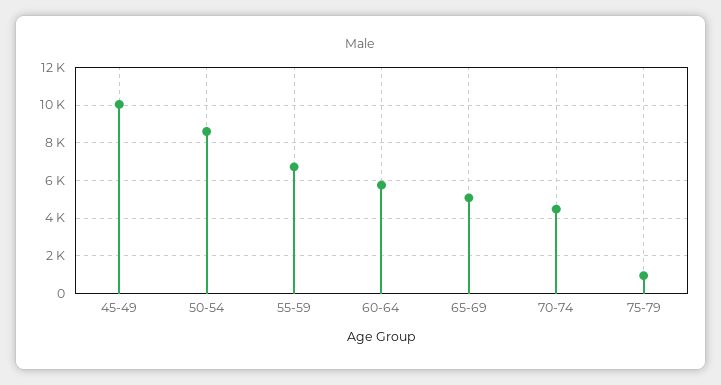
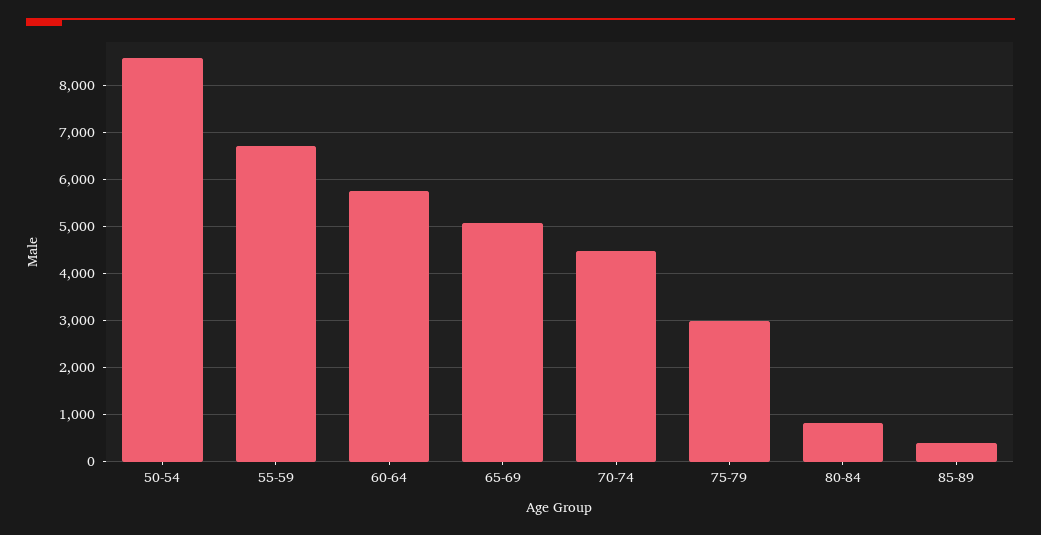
45-49: 10000 -> none
75-79: 1000 -> 3000
80-84: none -> 800
85-89: none -> 400

